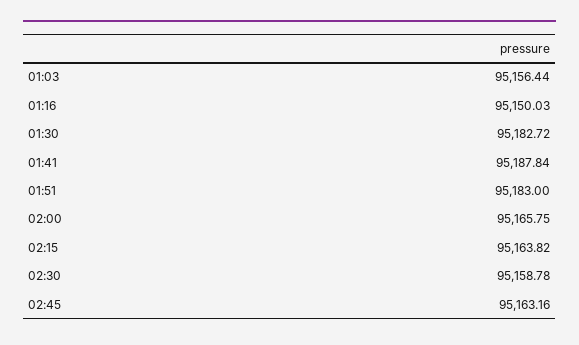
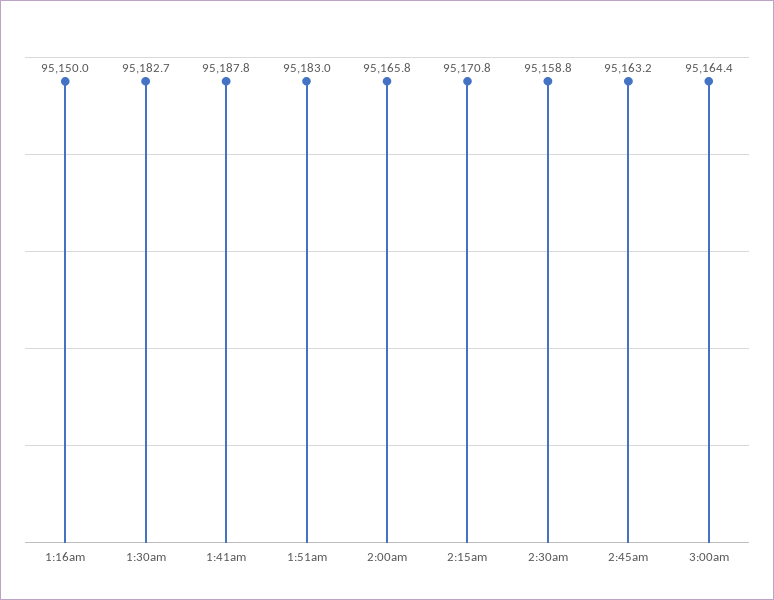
01:03: 95156.44 -> none
02:15: 95163.82 -> 95170.8
3:00am: none -> 95164.4

